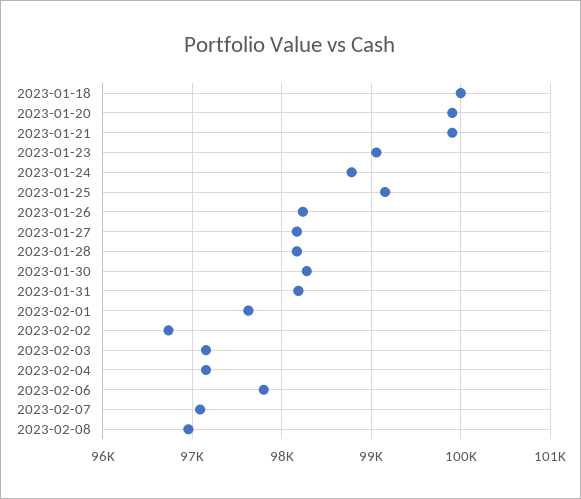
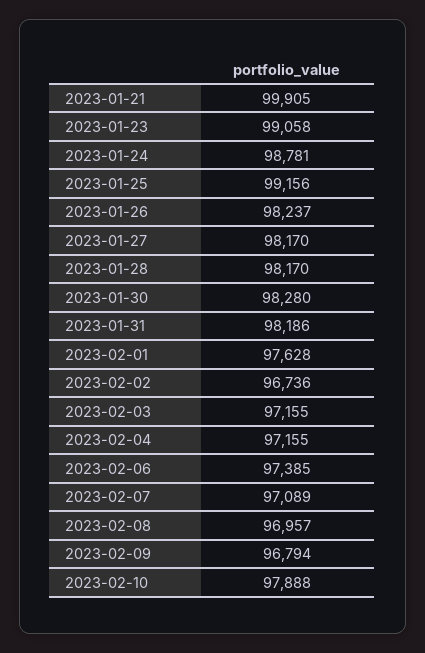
2023-01-18: 100000 -> none
2023-01-20: 99900 -> none
2023-02-06: 97800 -> 97385
2023-02-09: none -> 96794
2023-02-10: none -> 97888

